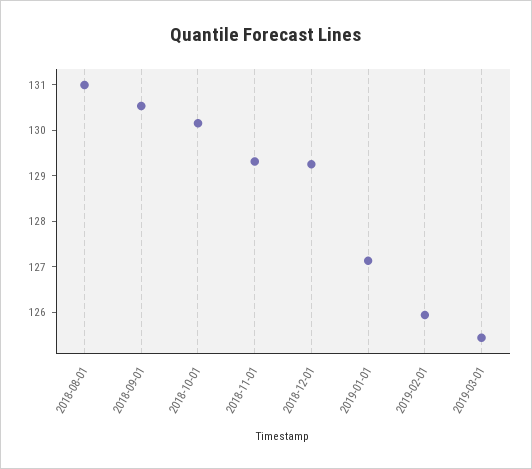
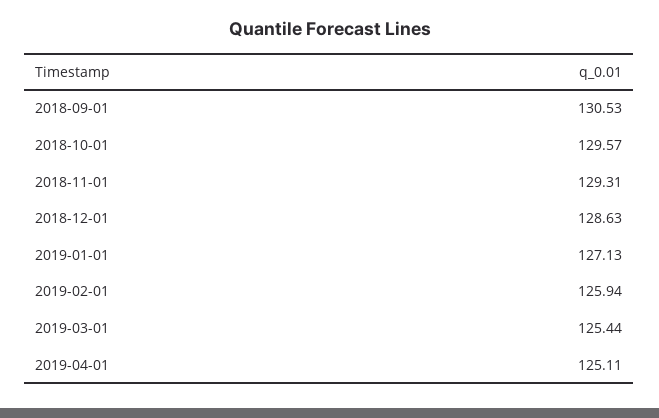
2018-08-01: 131 -> none
2018-10-01: 130.2 -> 129.57
2018-12-01: 129.2 -> 128.63
2019-04-01: none -> 125.11

